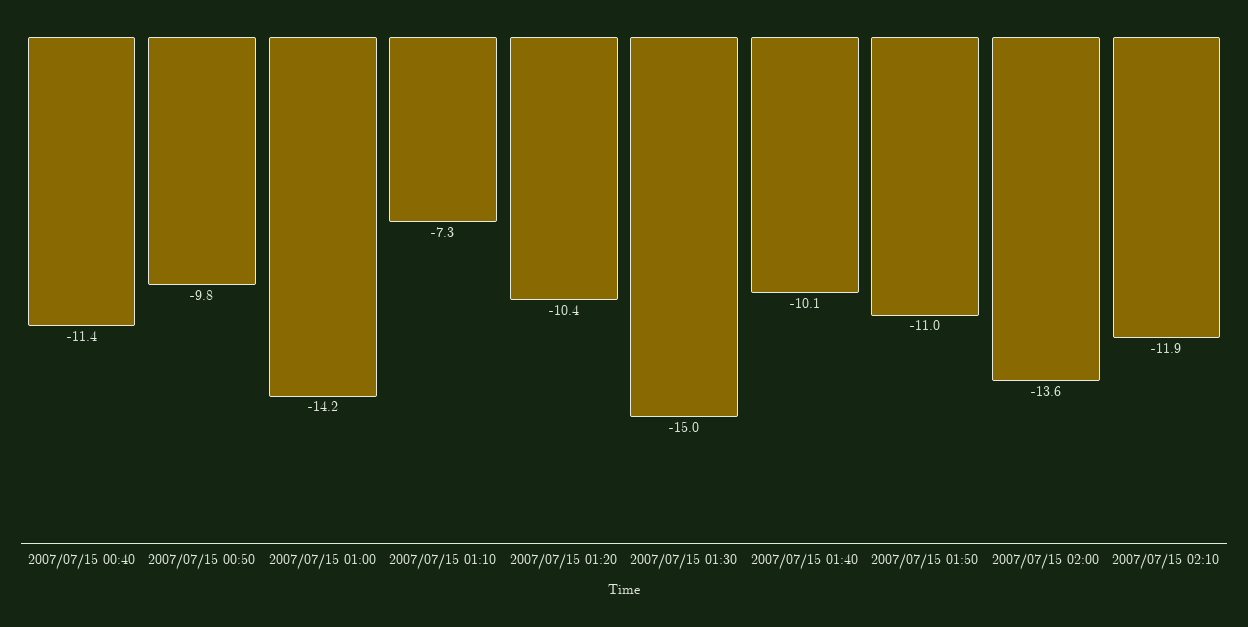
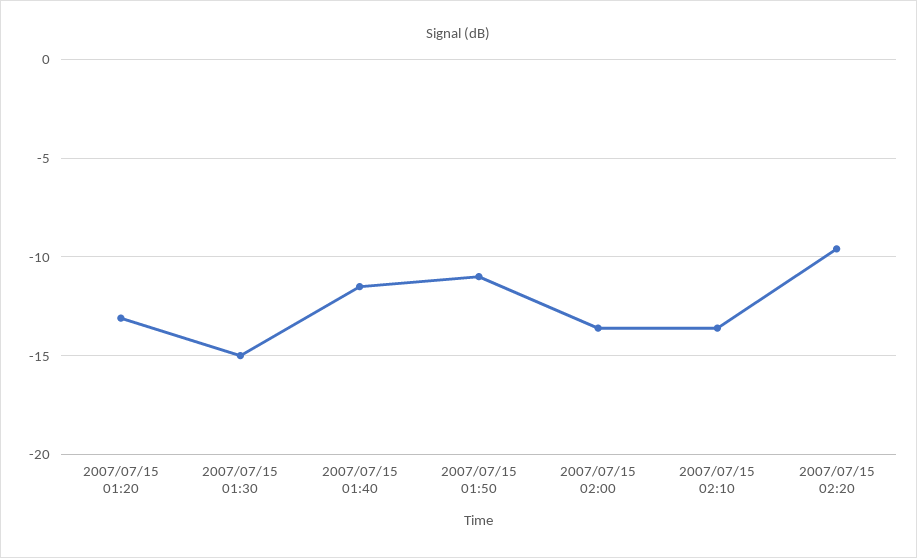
2007/07/15 00:40: -11.4 -> none
2007/07/15 00:50: -9.8 -> none
2007/07/15 01:00: -14.2 -> none
2007/07/15 01:10: -7.3 -> none
2007/07/15 01:20: -10.4 -> -13
2007/07/15 01:40: -10.1 -> -11.5
2007/07/15 02:10: -11.9 -> -13.5
2007/07/15 02:20: none -> -9.5

